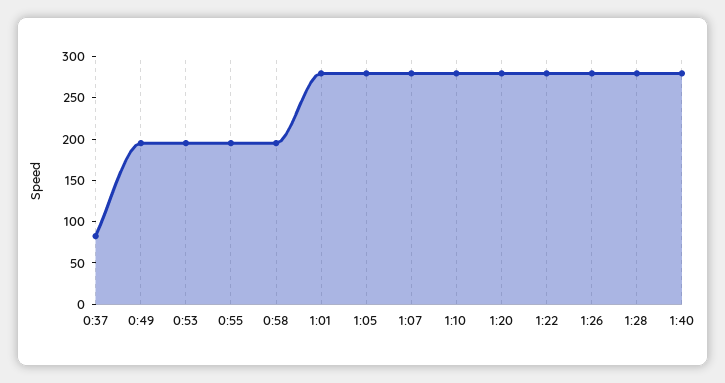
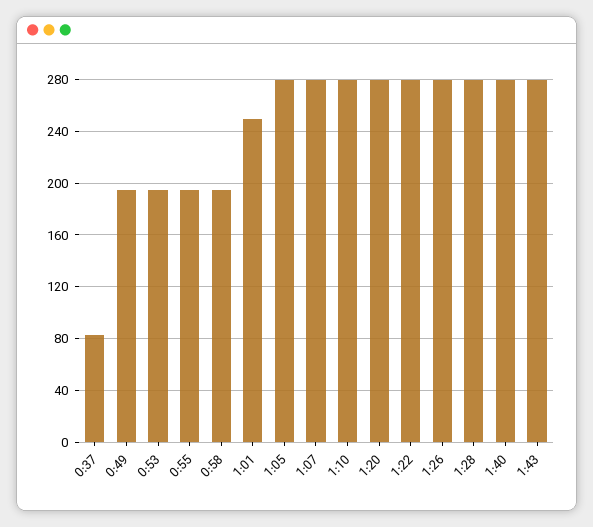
1:01: 280 -> 250
1:43: none -> 280

